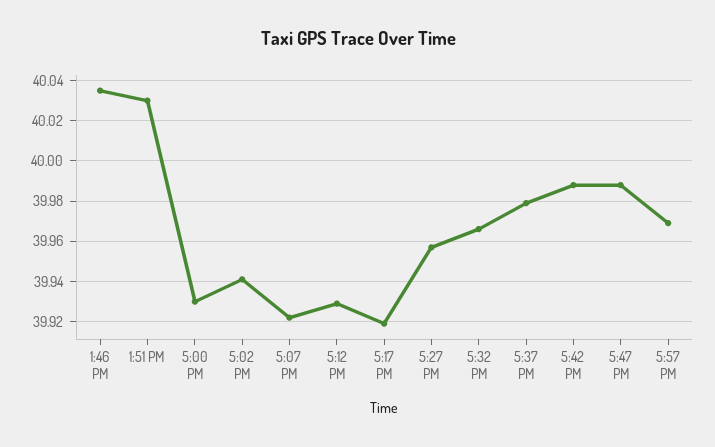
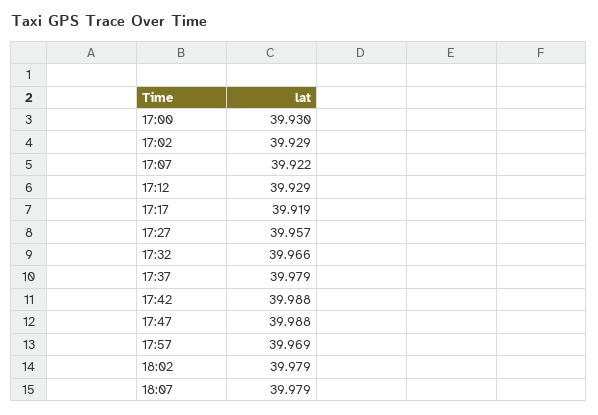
1:46 PM: 40.035 -> none
1:51 PM: 40.03 -> none
5:02 PM: 39.94 -> 39.929
18:02: none -> 39.979
18:07: none -> 39.979

